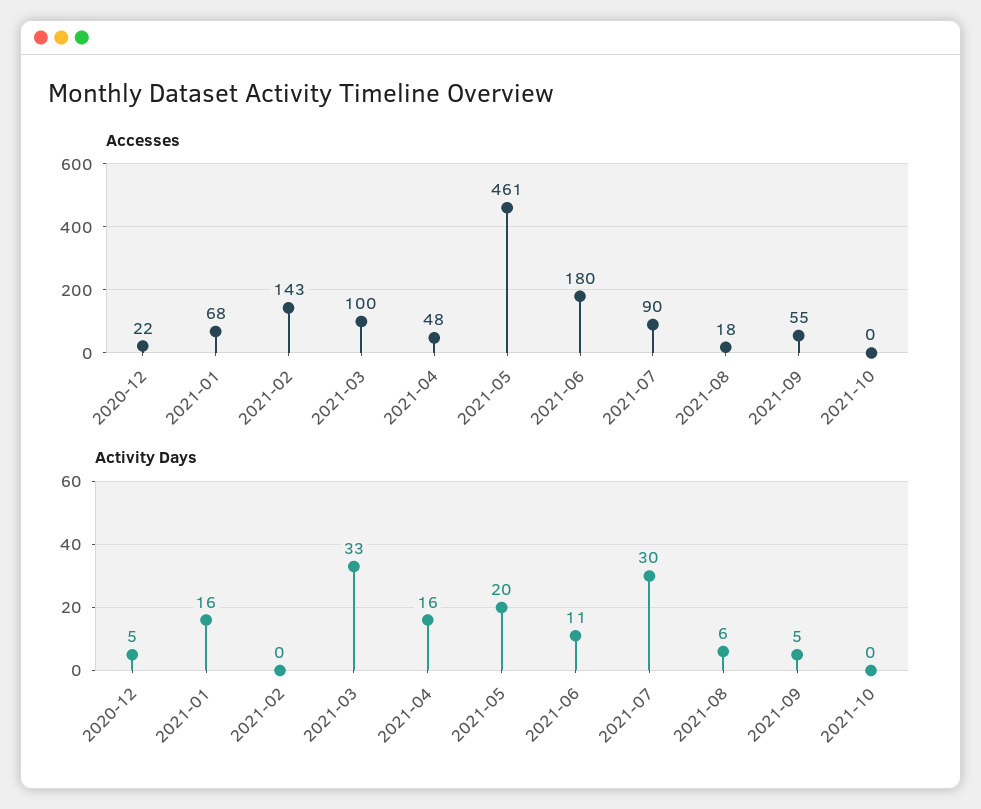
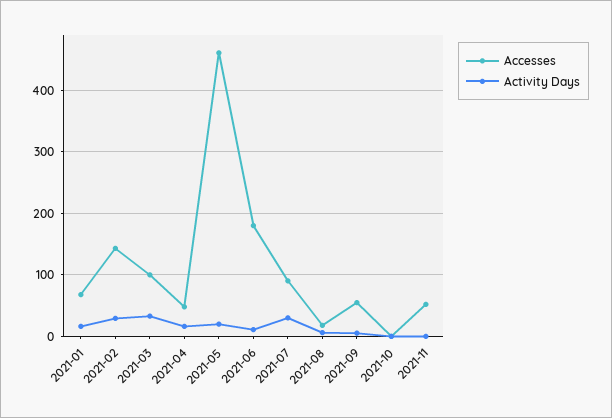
Accesses, 2020-12: 22 -> none
Activity Days, 2020-12: 5 -> none
Activity Days, 2021-02: 0 -> 30
Accesses, 2021-11: none -> 50
Activity Days, 2021-11: none -> 0

